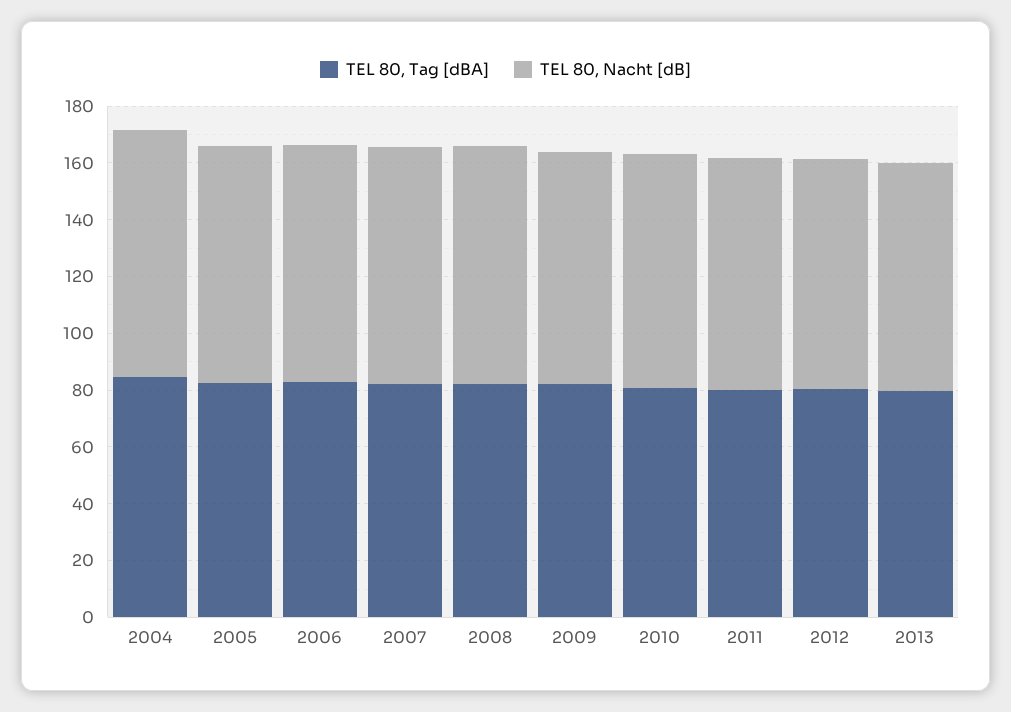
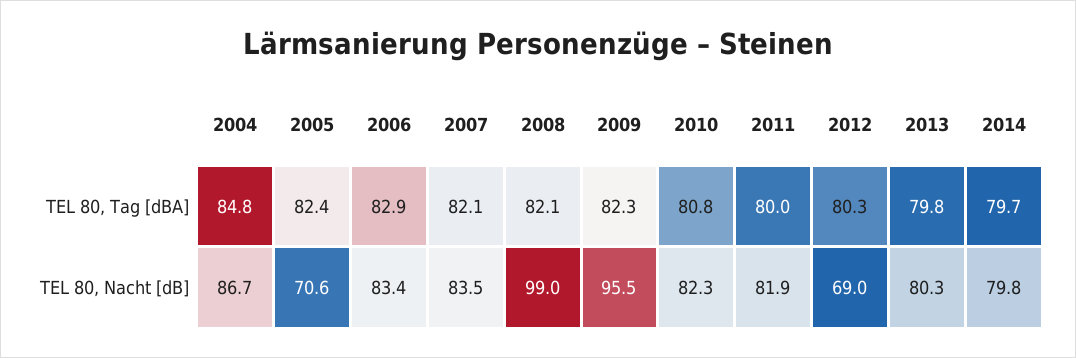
TEL 80, Nacht [dB], 2005: 85 -> 70.6
TEL 80, Nacht [dB], 2008: 85 -> 99
TEL 80, Nacht [dB], 2009: 80 -> 95.5
TEL 80, Nacht [dB], 2012: 80 -> 69
TEL 80, Tag [dBA], 2014: none -> 79.7
TEL 80, Nacht [dB], 2014: none -> 79.8

